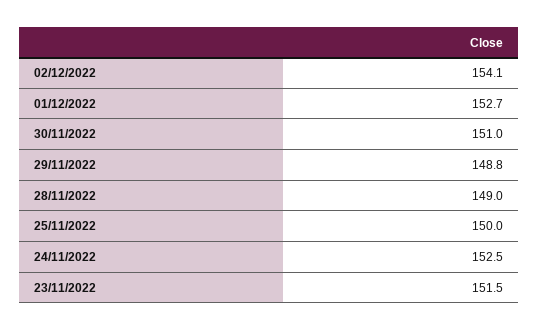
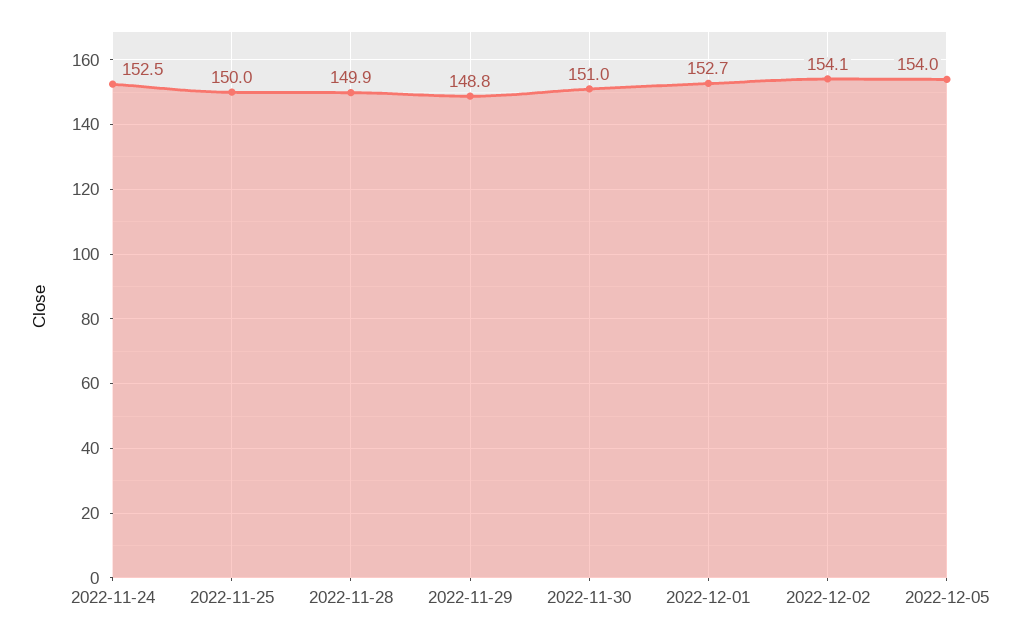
28/11/2022: 149 -> 149.9
23/11/2022: 151.5 -> none
2022-12-05: none -> 154

